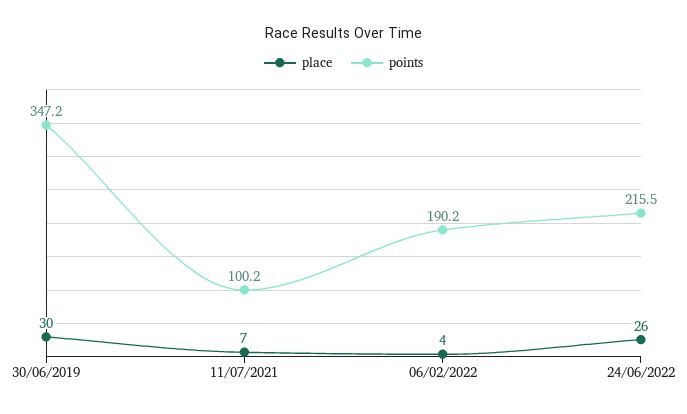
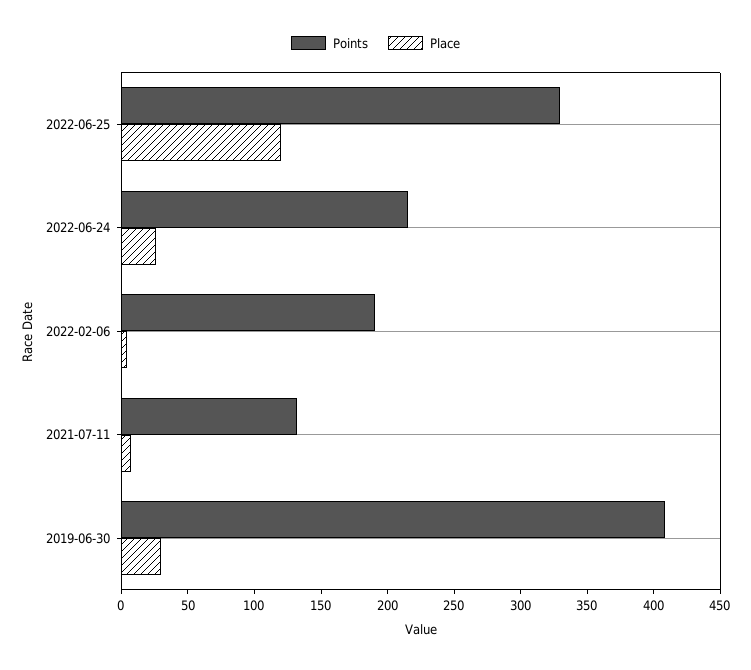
points, 30/06/2019: 347.2 -> 410
points, 11/07/2021: 100.2 -> 130
points, 2022-06-25: none -> 330
place, 2022-06-25: none -> 120

